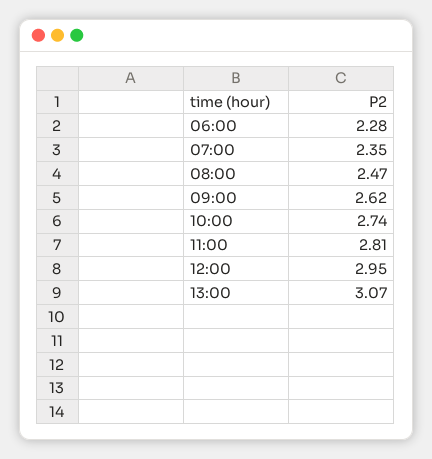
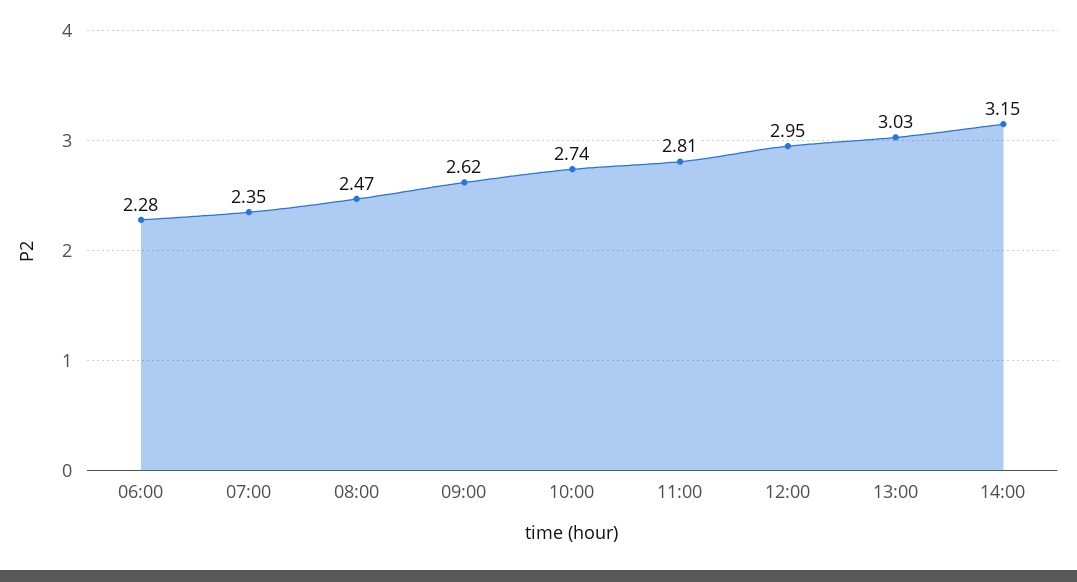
13:00: 3.07 -> 3.03
14:00: none -> 3.15

